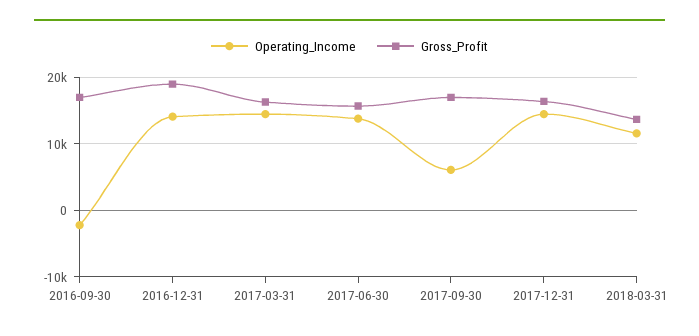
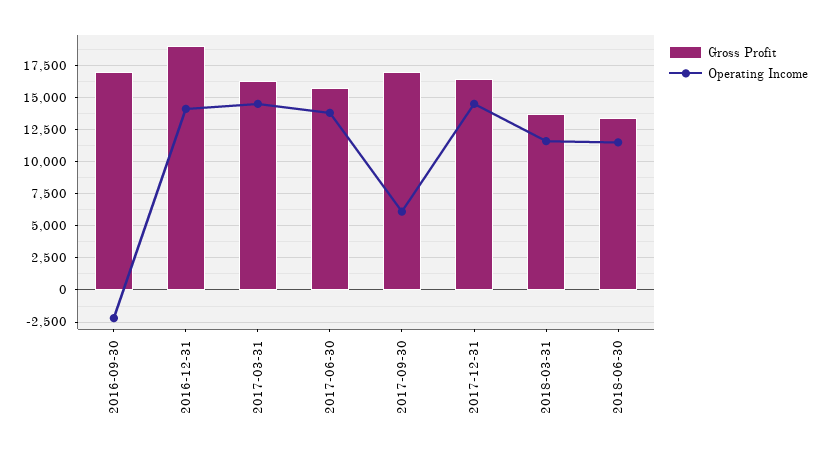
Gross_Profit, 2018-06-30: none -> 13500
Operating_Income, 2018-06-30: none -> 11500

